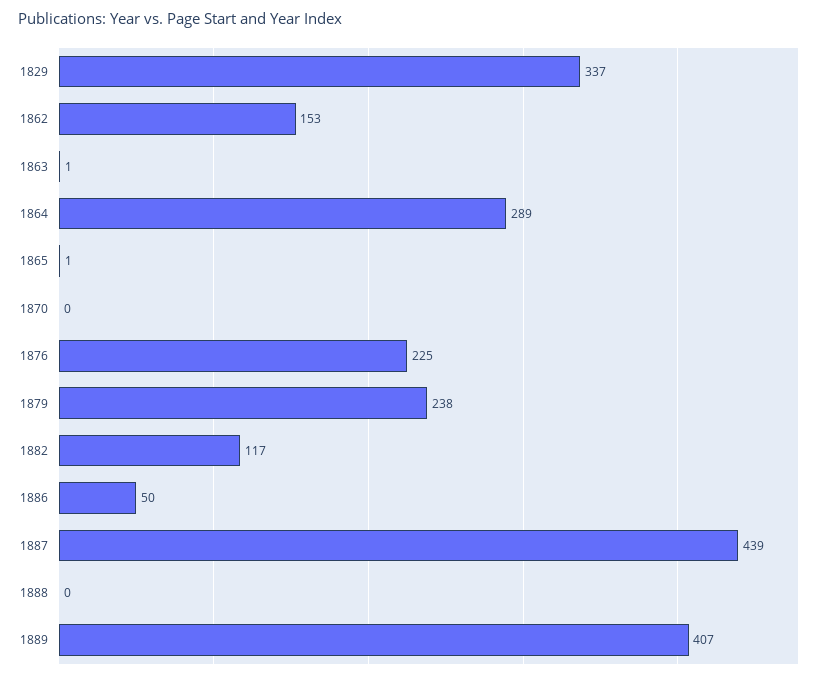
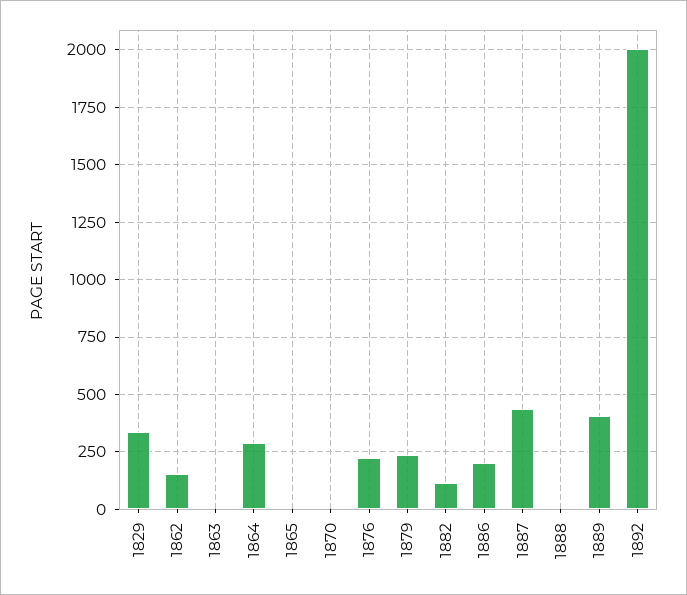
1886: 50 -> 200
1892: none -> 2000

